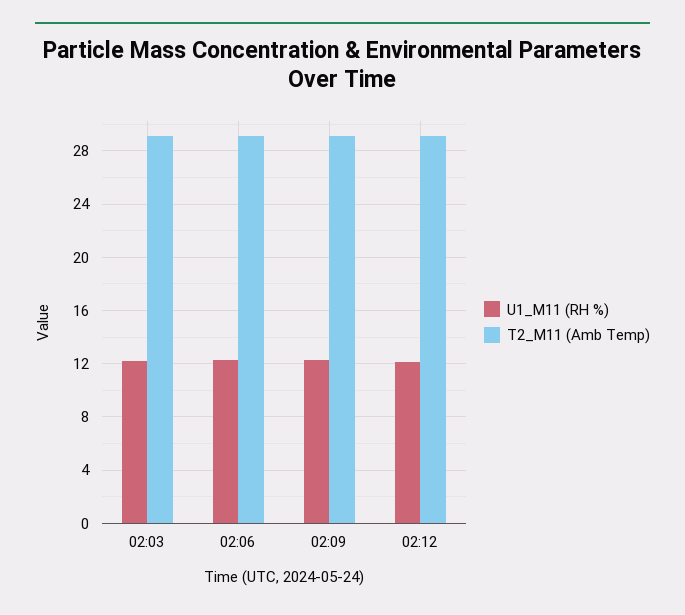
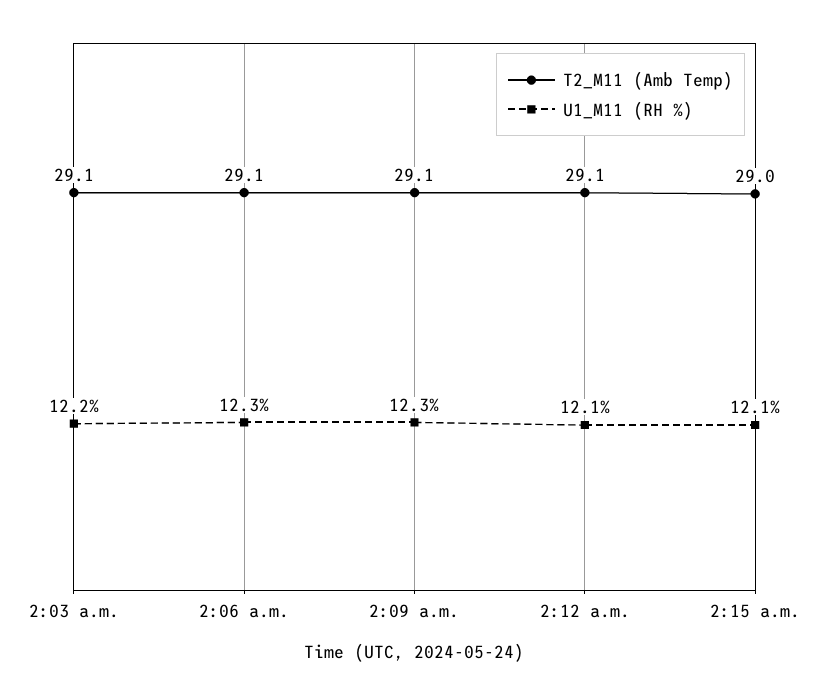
T2_M11 (Amb Temp), 2:15 a.m.: none -> 29
U1_M11 (RH %), 2:15 a.m.: none -> 12.1

